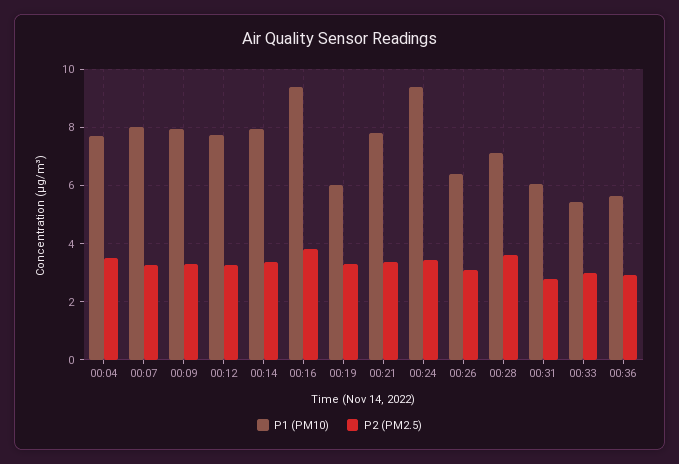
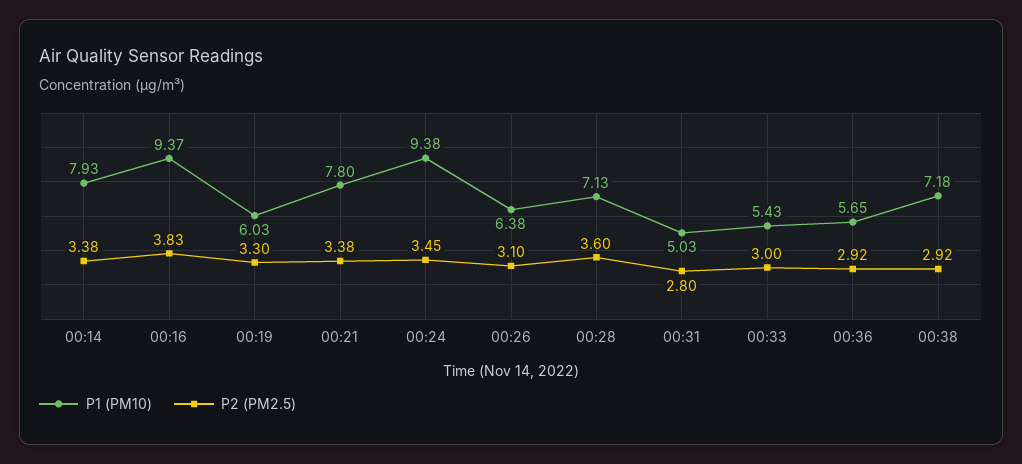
P1 (PM10), 00:04: 7.75 -> none
P2 (PM2.5), 00:04: 3.5 -> none
P1 (PM10), 00:07: 8 -> none
P2 (PM2.5), 00:07: 3.25 -> none
P1 (PM10), 00:09: 8 -> none
P2 (PM2.5), 00:09: 3.25 -> none
P1 (PM10), 00:12: 7.75 -> none
P2 (PM2.5), 00:12: 3.25 -> none
P1 (PM10), 00:31: 6 -> 5.03
P1 (PM10), 00:38: none -> 7.18
P2 (PM2.5), 00:38: none -> 2.92

